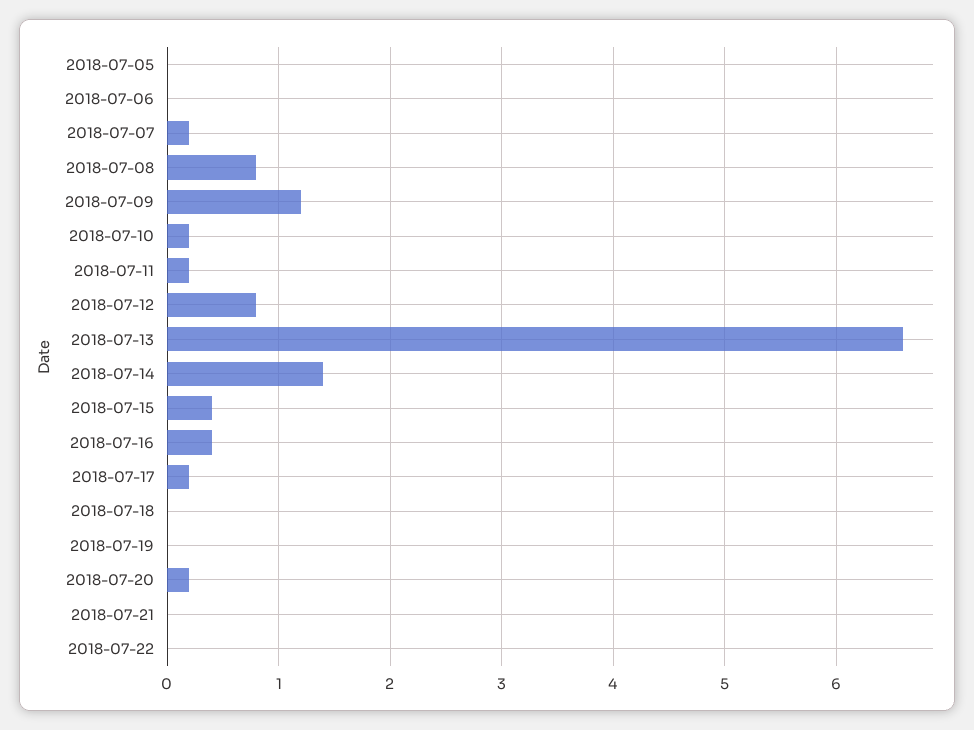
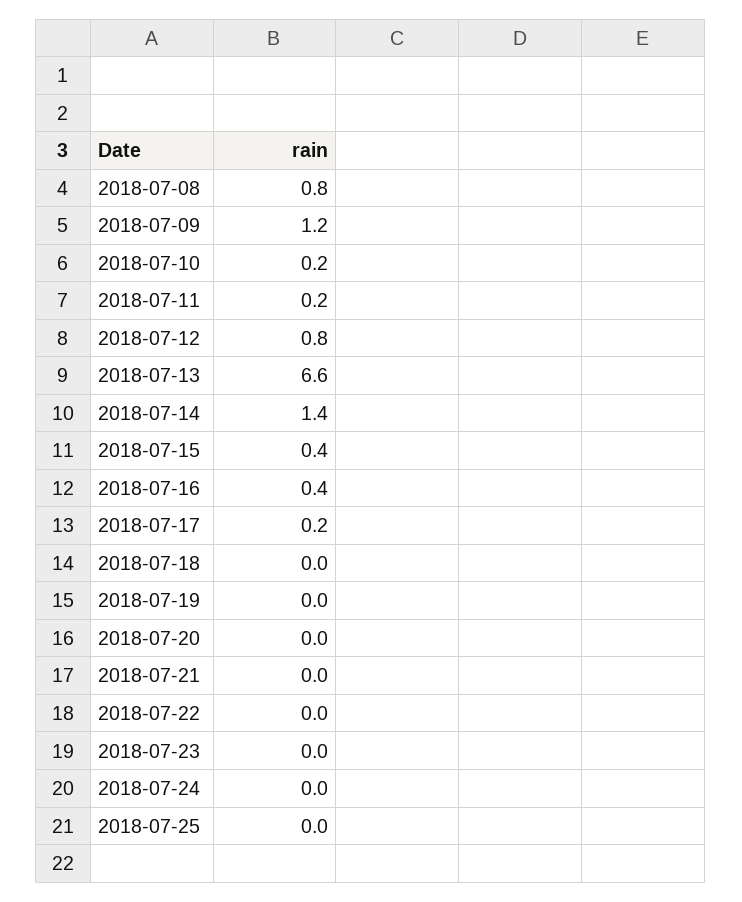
2018-07-05: 0 -> none
2018-07-06: 0 -> none
2018-07-07: 0.2 -> none
2018-07-20: 0.2 -> 0
2018-07-23: none -> 0
2018-07-24: none -> 0
2018-07-25: none -> 0

